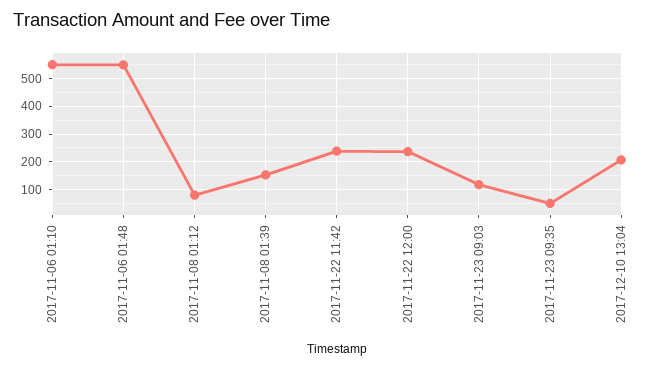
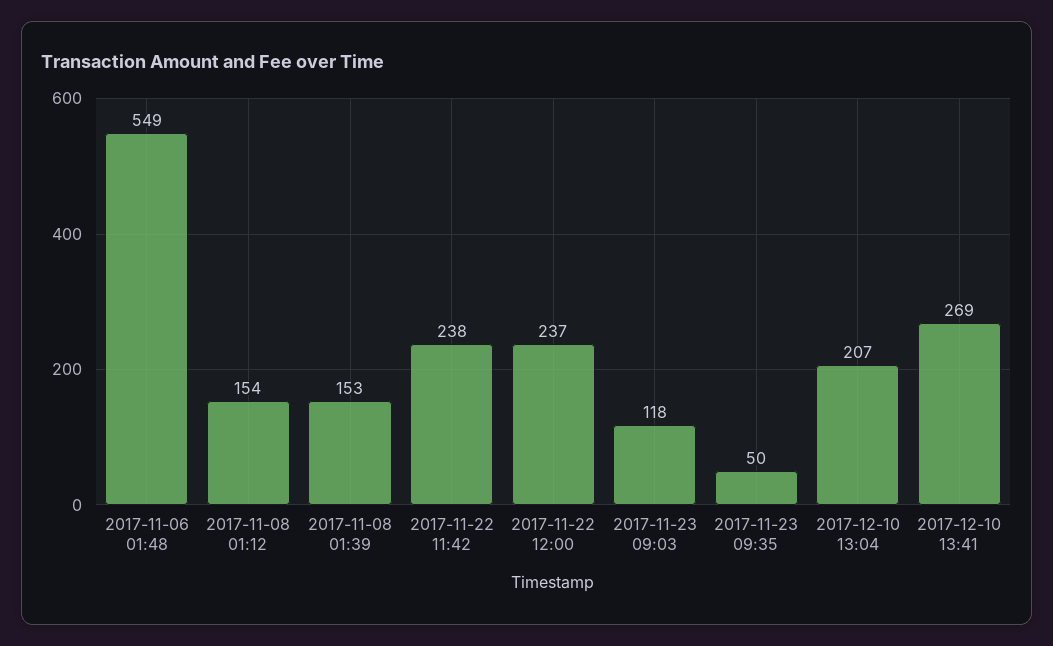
2017-11-06 01:10: 550 -> none
2017-11-08 01:12: 75 -> 154
2017-12-10 13:41: none -> 269

